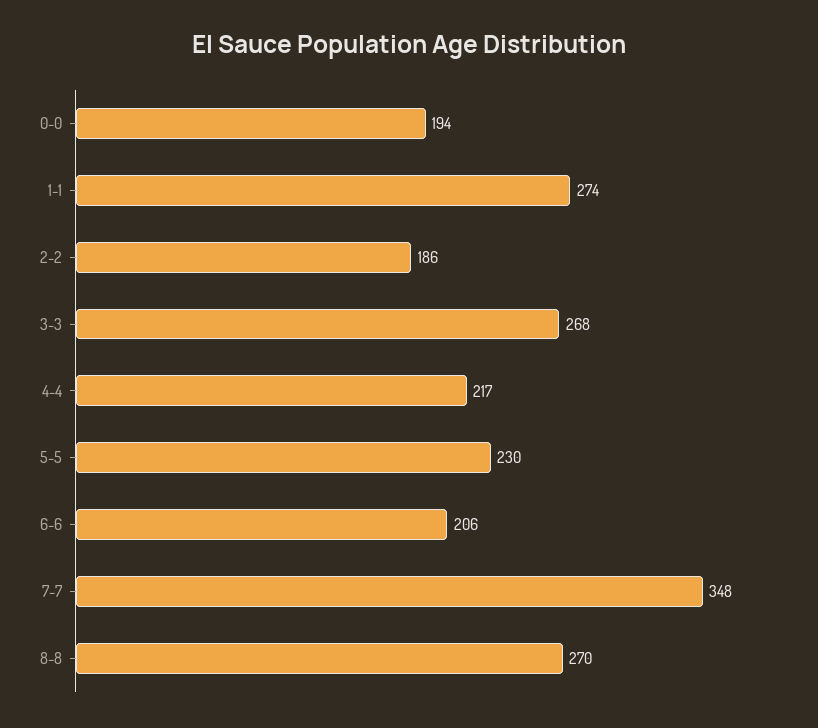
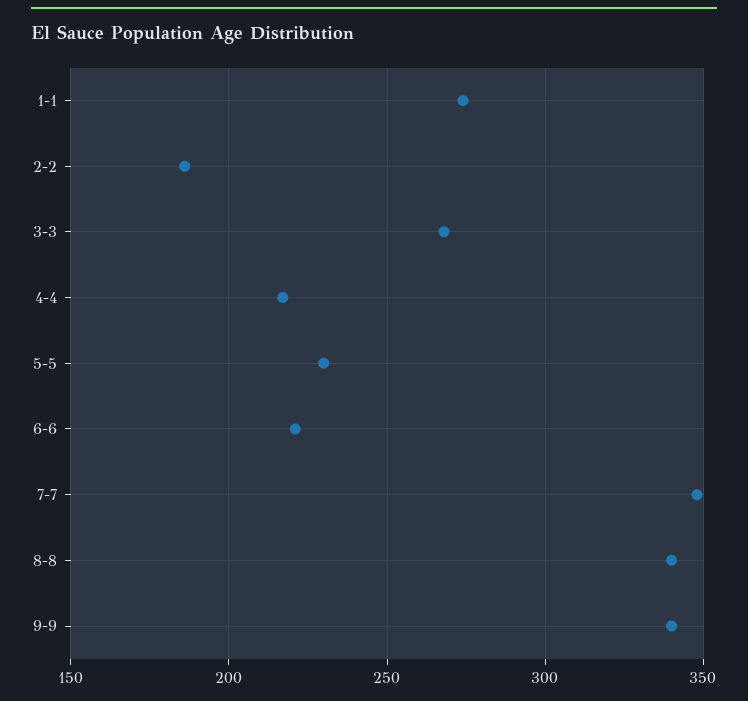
0-0: 194 -> none
6-6: 206 -> 220
8-8: 270 -> 340
9-9: none -> 340

